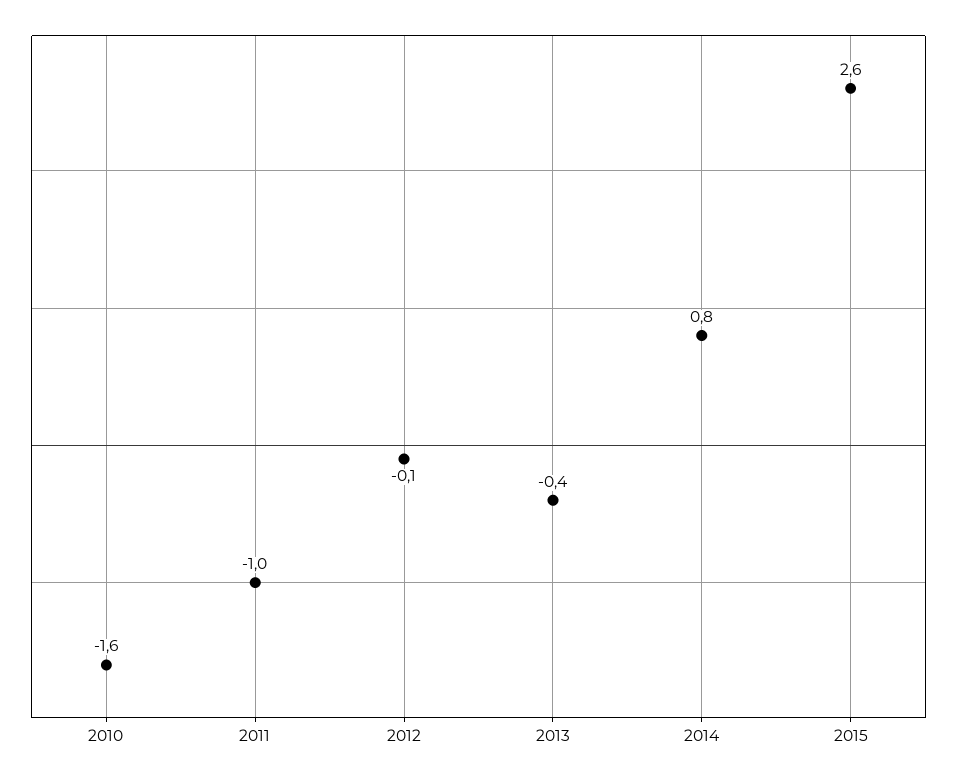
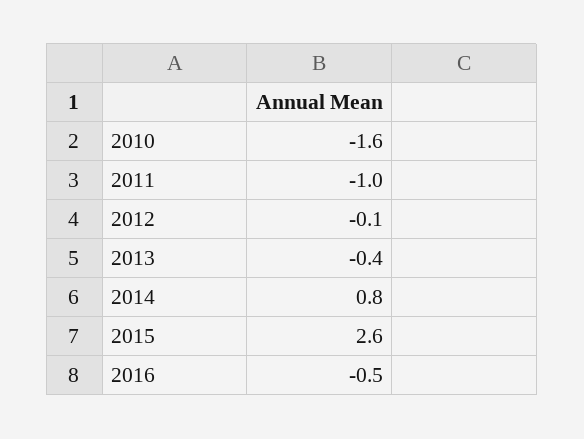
2016: none -> -0.5

